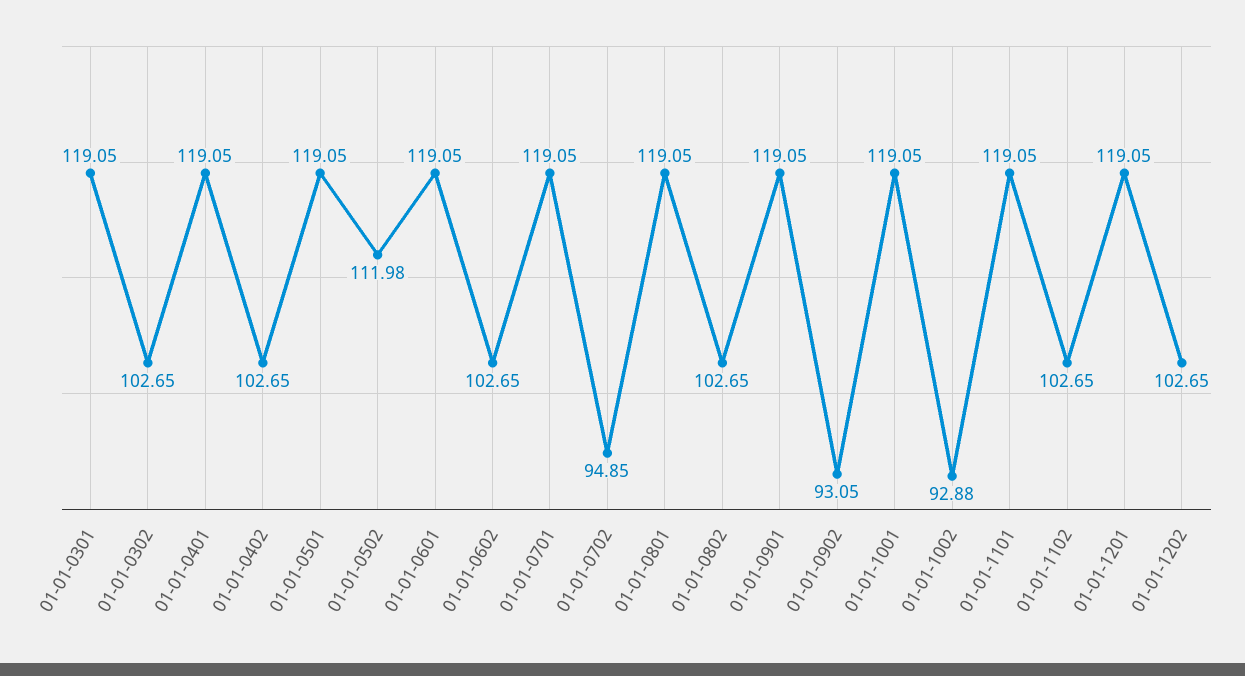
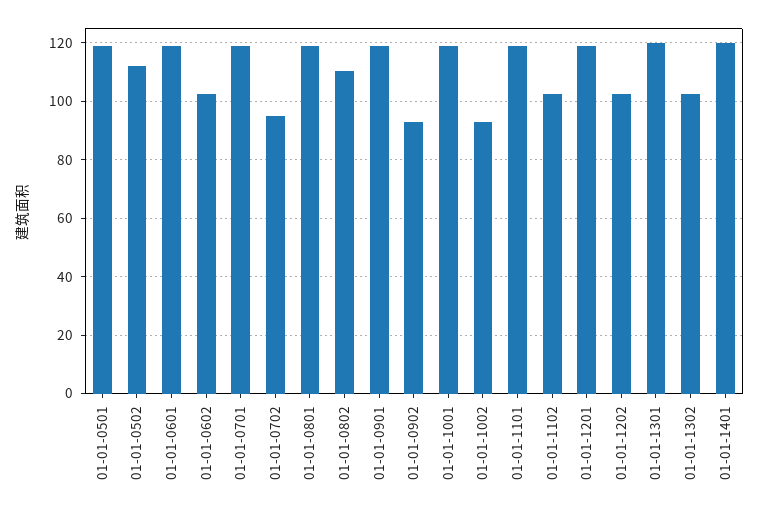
01-01-0301: 119.05 -> none
01-01-0302: 102.65 -> none
01-01-0401: 119.05 -> none
01-01-0402: 102.65 -> none
01-01-0802: 102.65 -> 110
01-01-1301: none -> 120
01-01-1302: none -> 102.5
01-01-1401: none -> 120

